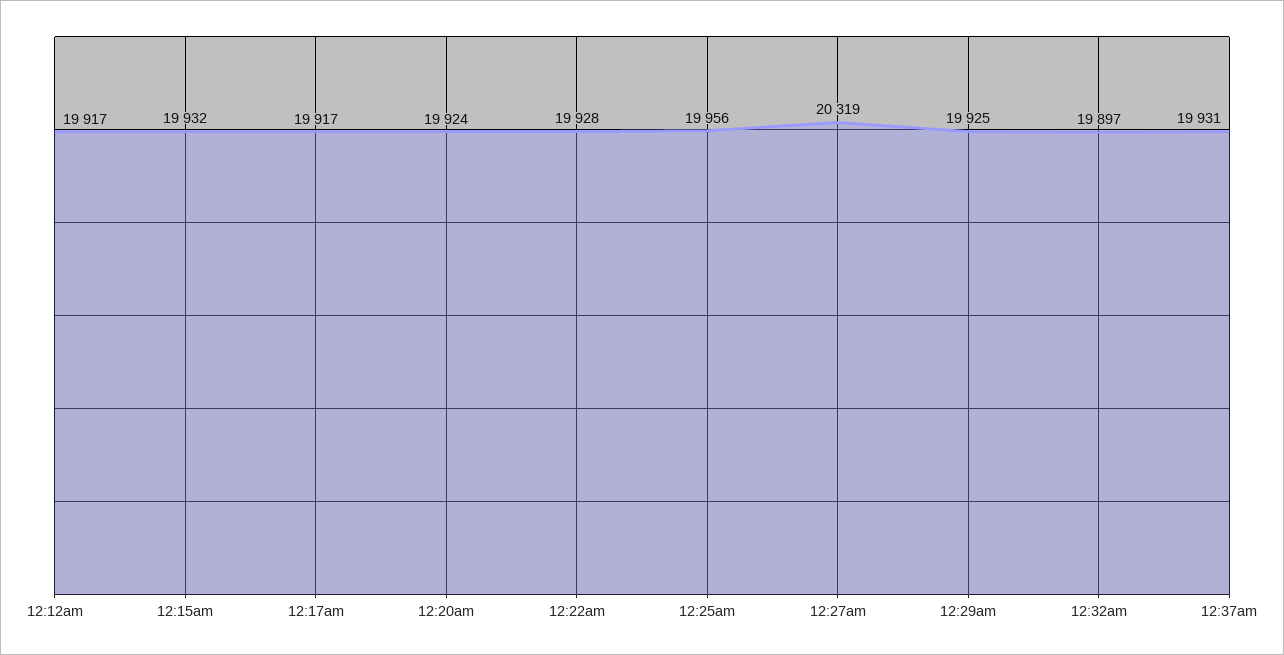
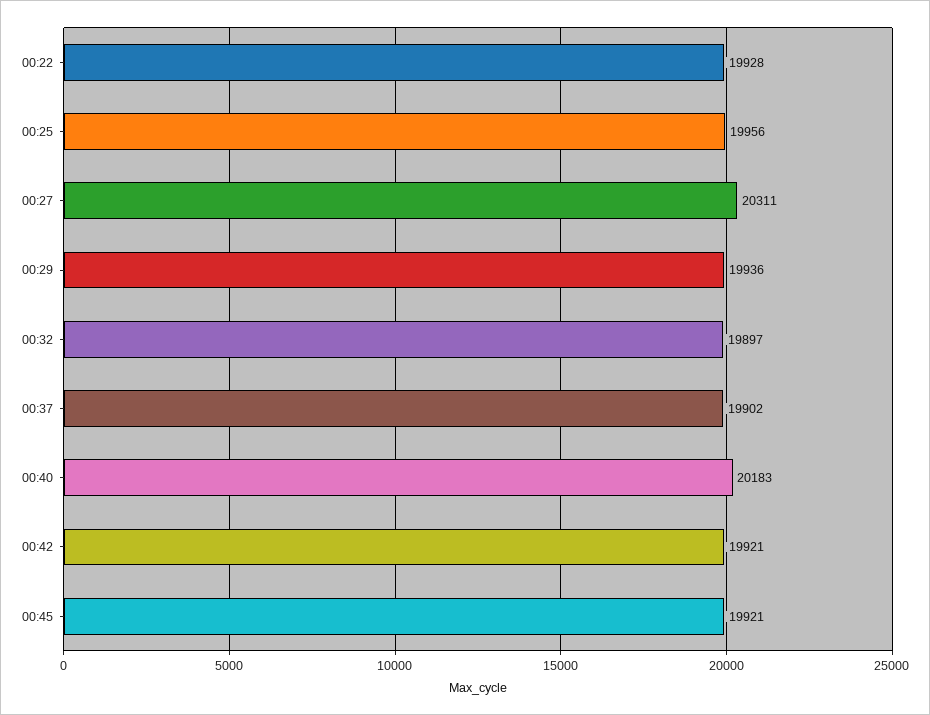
12:12am: 19917 -> none
12:15am: 19932 -> none
12:17am: 19917 -> none
12:20am: 19924 -> none
12:27am: 20319 -> 20311
12:29am: 19925 -> 19936
12:37am: 19931 -> 19902
00:40: none -> 20183
00:42: none -> 19921
00:45: none -> 19921

